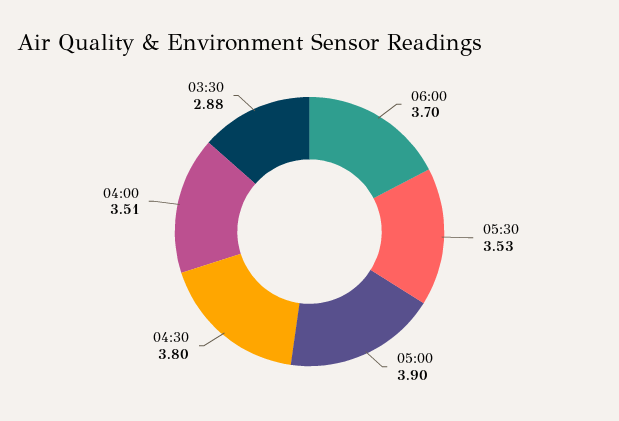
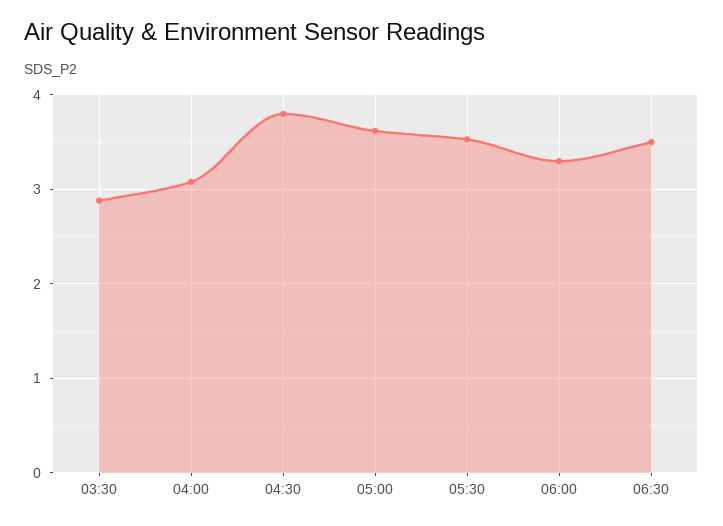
06:00: 3.7 -> 3.3
05:00: 3.9 -> 3.6
04:00: 3.51 -> 3.1
06:30: none -> 3.5

